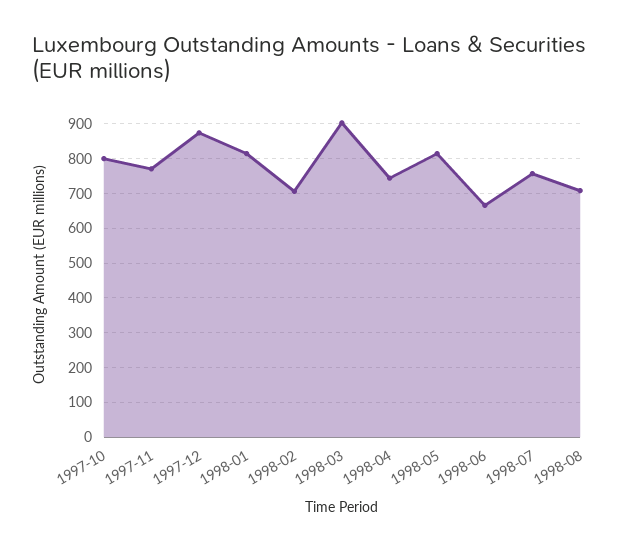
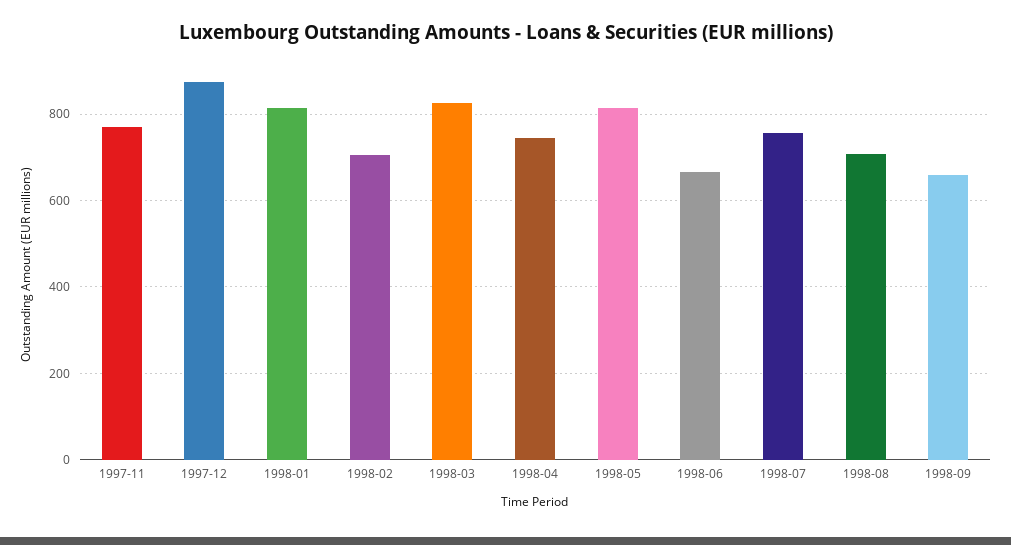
1997-10: 800 -> none
1998-03: 900 -> 820
1998-09: none -> 660

